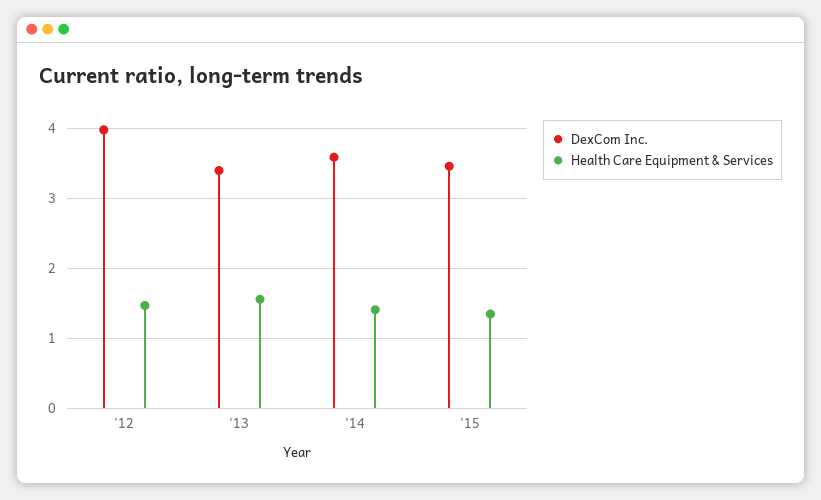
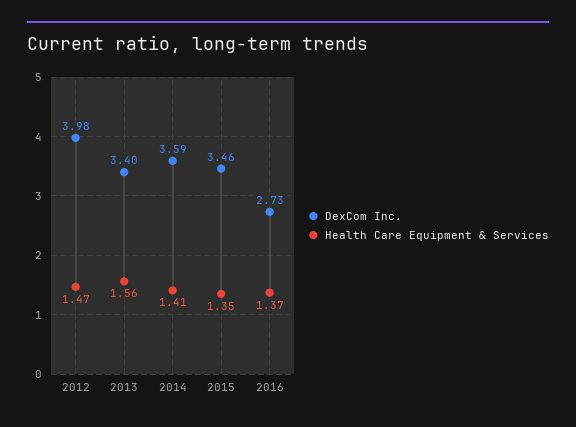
DexCom Inc., 2016: none -> 2.73
Health Care Equipment & Services, 2016: none -> 1.37

